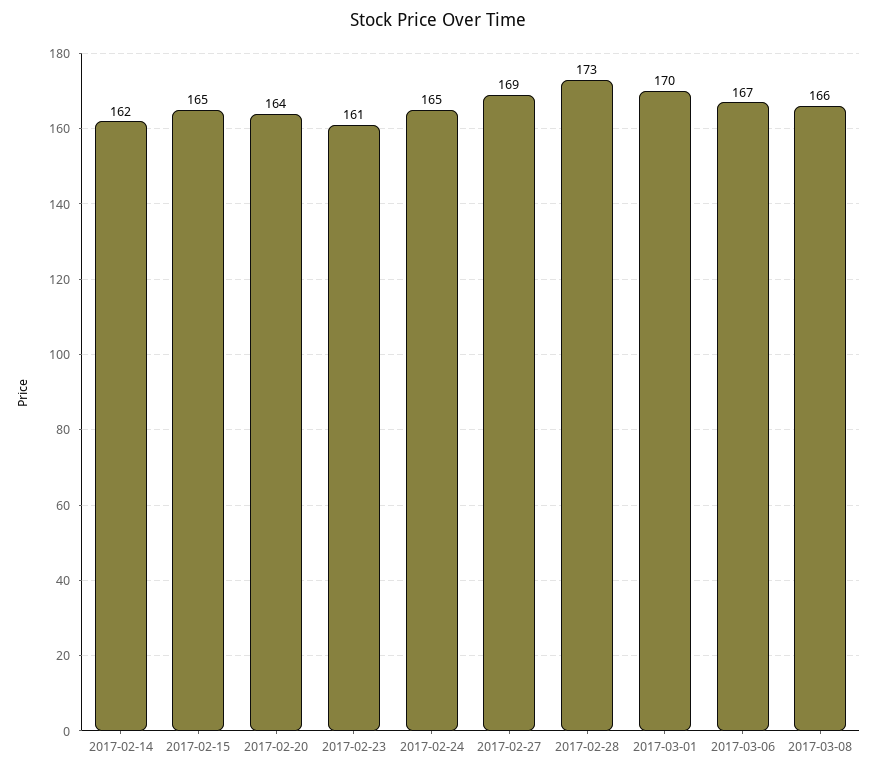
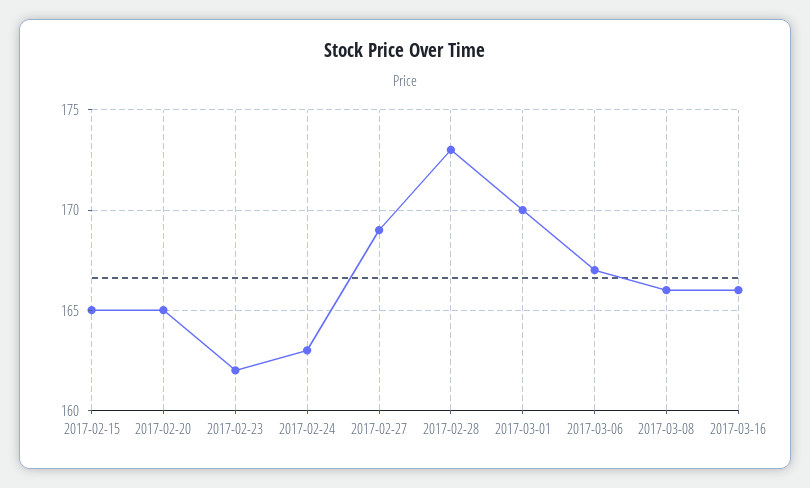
2017-02-14: 162 -> none
2017-02-20: 164 -> 165
2017-02-23: 161 -> 162
2017-02-24: 165 -> 163
2017-03-16: none -> 166

